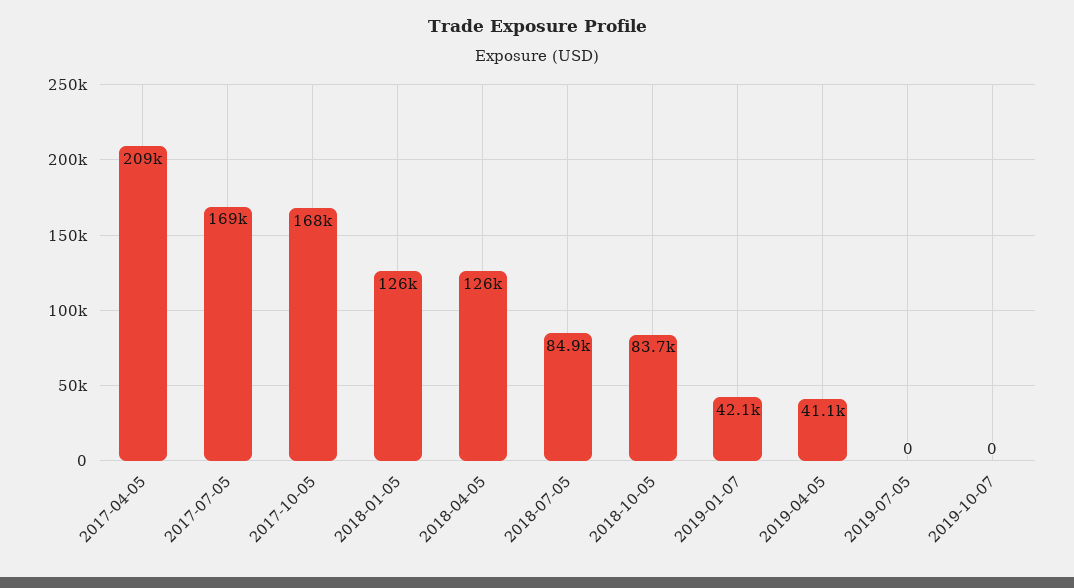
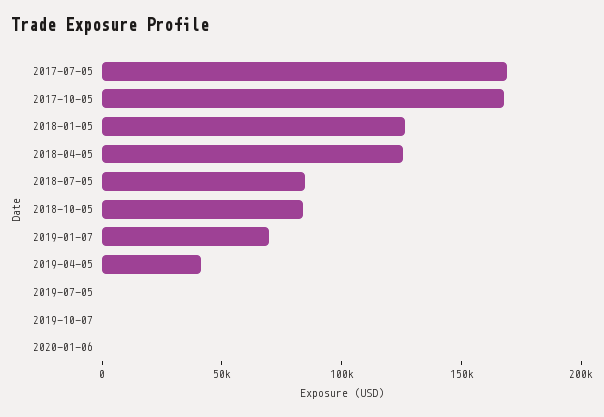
2017-04-05: 209000 -> none
2019-01-07: 42100 -> 70000
2020-01-06: none -> 0

